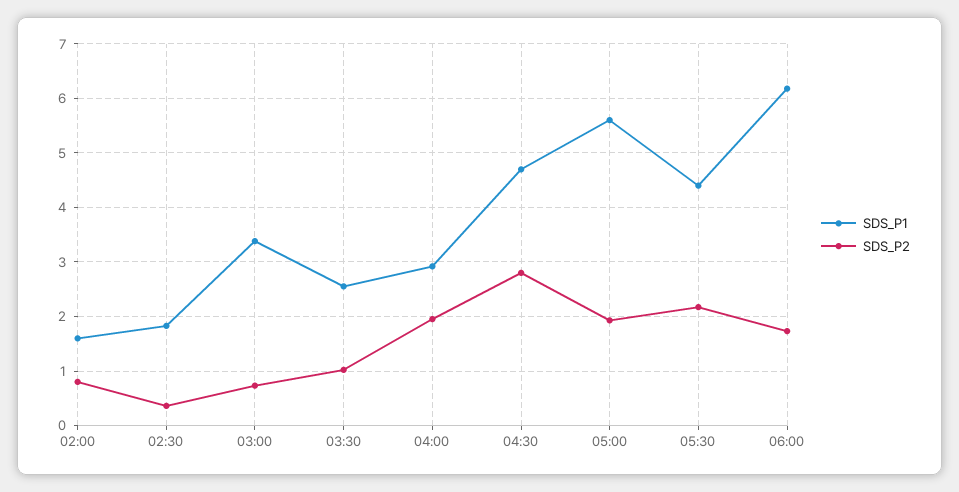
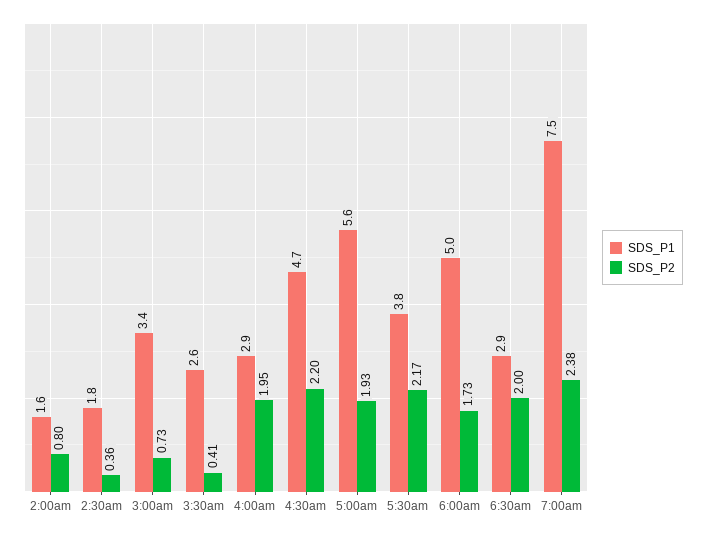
SDS_P2, 03:30: 1 -> 0.41
SDS_P2, 04:30: 2.8 -> 2.2
SDS_P1, 05:30: 4.4 -> 3.8
SDS_P1, 06:00: 6.2 -> 5
SDS_P1, 6:30am: none -> 2.9
SDS_P2, 6:30am: none -> 2
SDS_P1, 7:00am: none -> 7.5
SDS_P2, 7:00am: none -> 2.38

